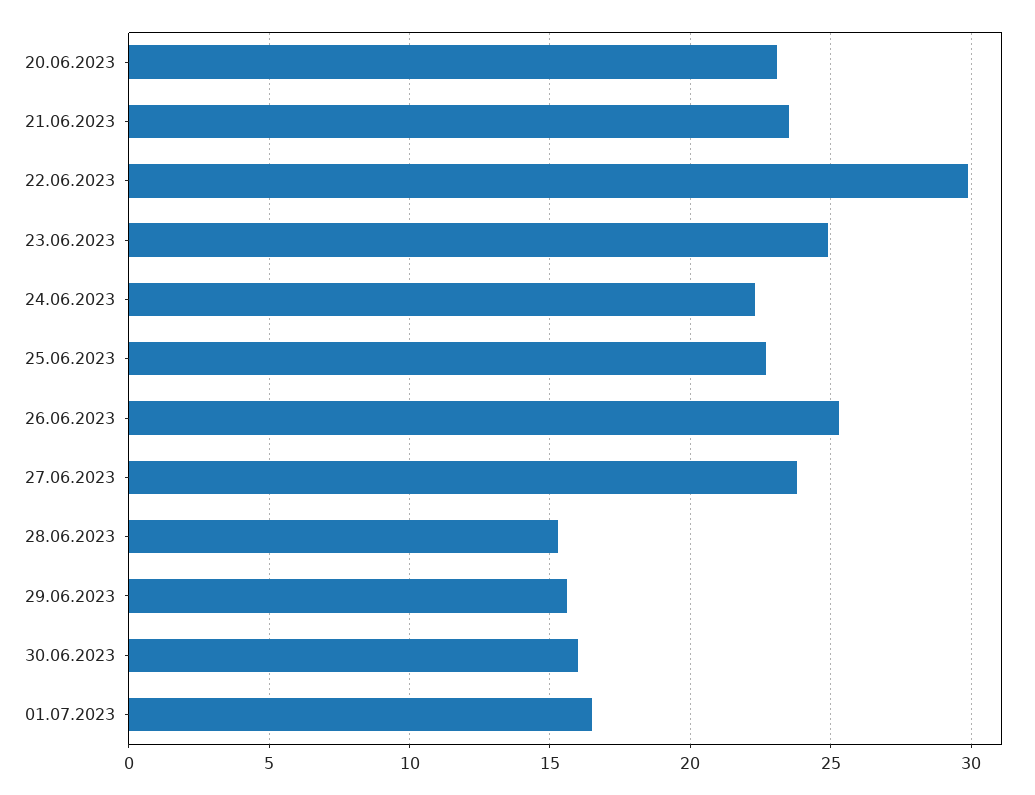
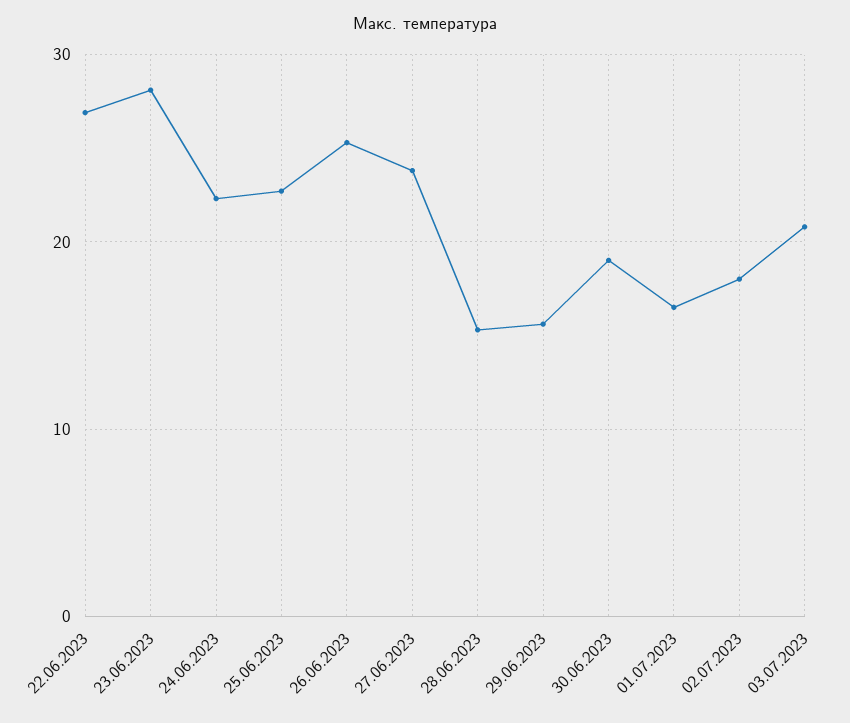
20.06.2023: 23 -> none
21.06.2023: 23.5 -> none
22.06.2023: 30 -> 27
23.06.2023: 25 -> 28
30.06.2023: 16 -> 19
02.07.2023: none -> 18
03.07.2023: none -> 21

